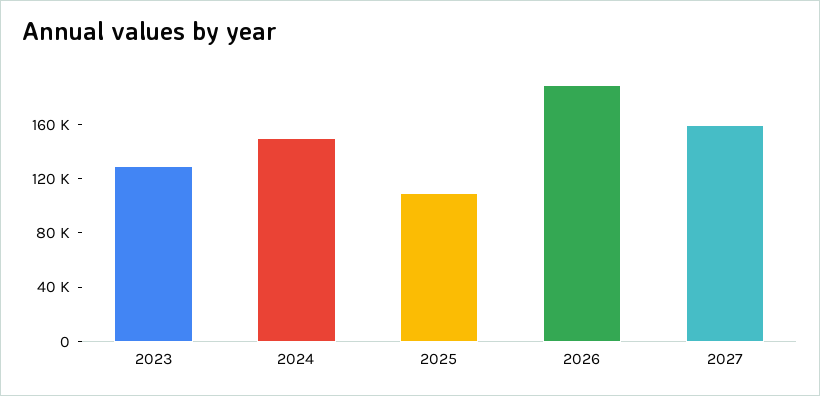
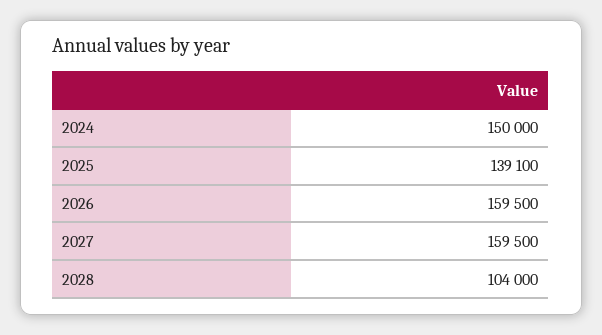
2023: 130000 -> none
2025: 110000 -> 139100
2026: 190000 -> 159500
2028: none -> 104000

